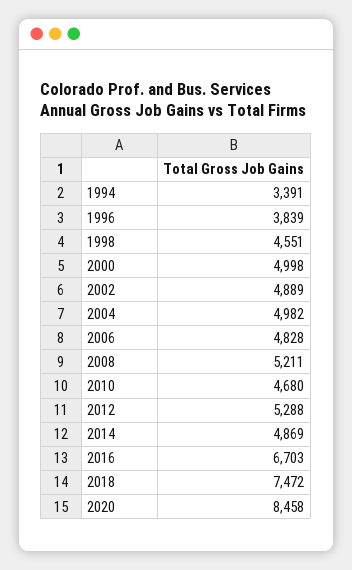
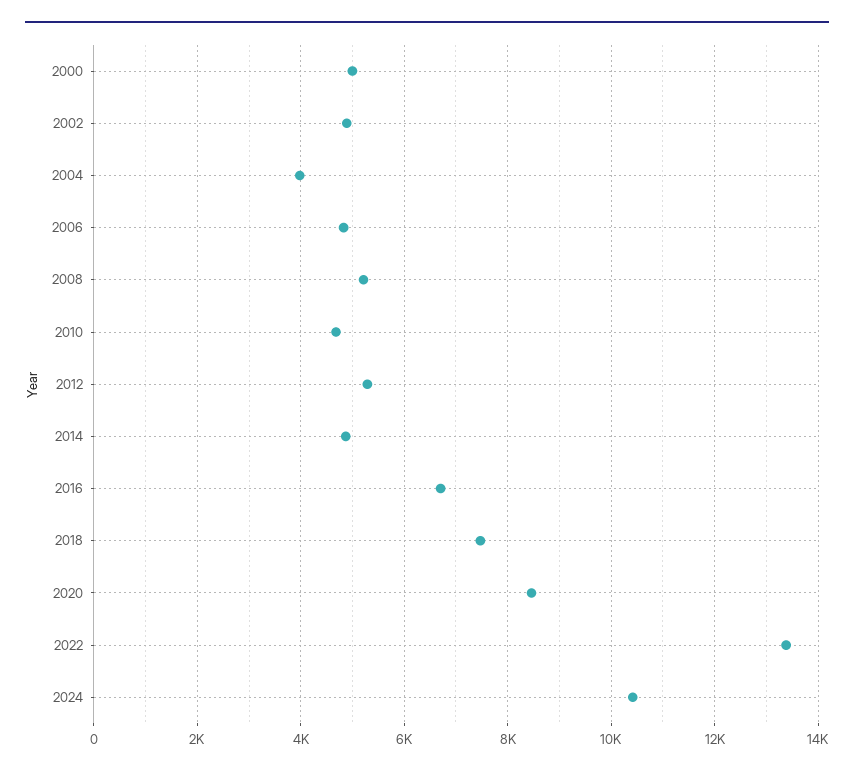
1994: 3391 -> none
1996: 3839 -> none
1998: 4551 -> none
2004: 4982 -> 4000
2022: none -> 13400
2024: none -> 10400

